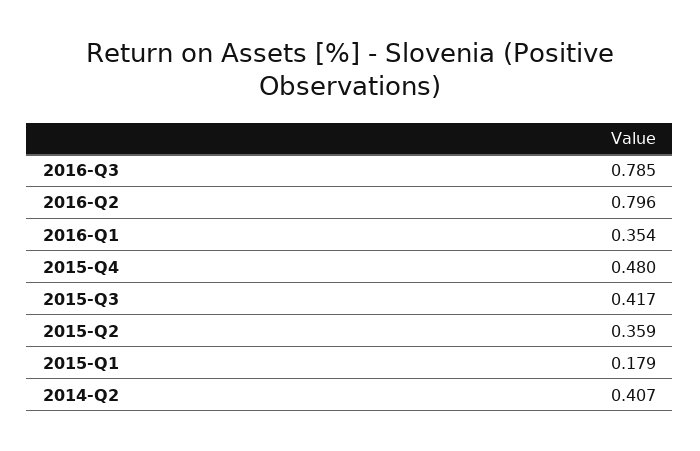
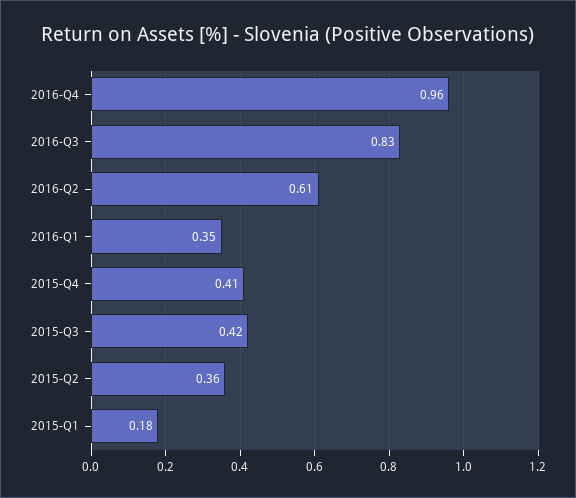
2016-Q3: 0.785 -> 0.83
2016-Q2: 0.796 -> 0.61
2015-Q4: 0.48 -> 0.41
2014-Q2: 0.407 -> none
2016-Q4: none -> 0.96

